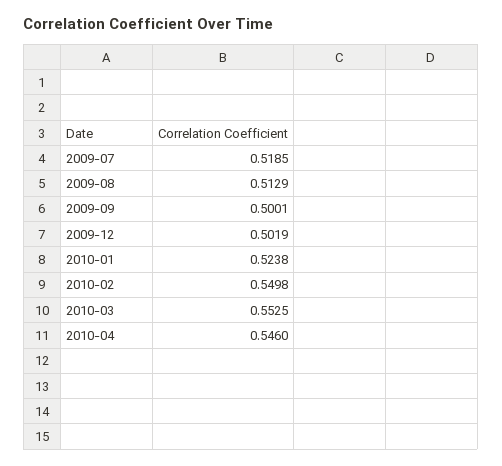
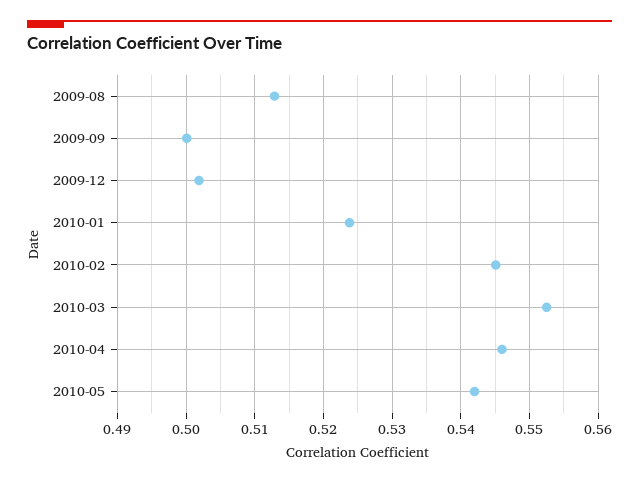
2009-07: 0.5185 -> none
2010-02: 0.5498 -> 0.545
2010-05: none -> 0.542

